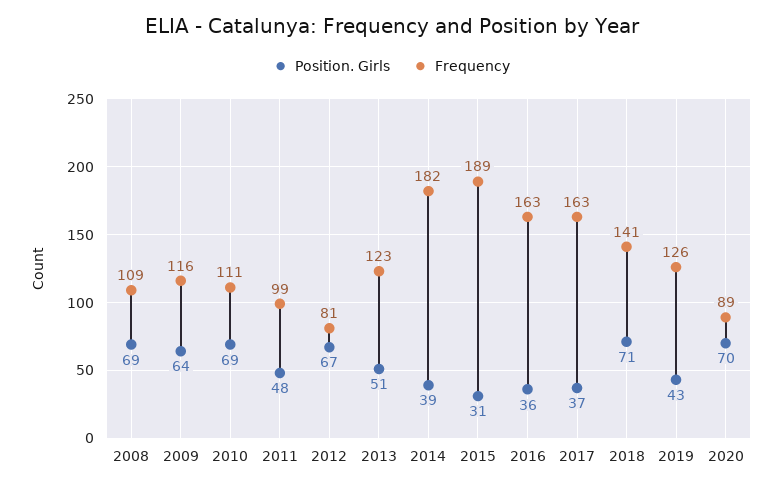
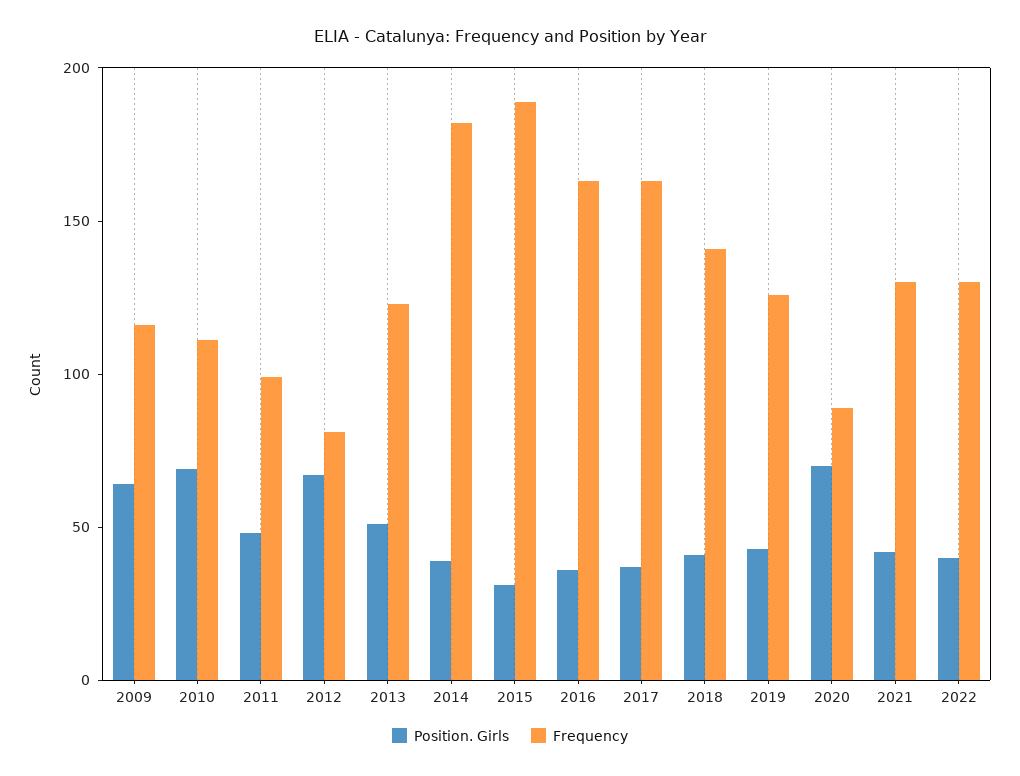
Position. Girls, 2008: 69 -> none
Frequency, 2008: 109 -> none
Position. Girls, 2018: 71 -> 40
Position. Girls, 2021: none -> 40
Frequency, 2021: none -> 130
Position. Girls, 2022: none -> 40
Frequency, 2022: none -> 130

